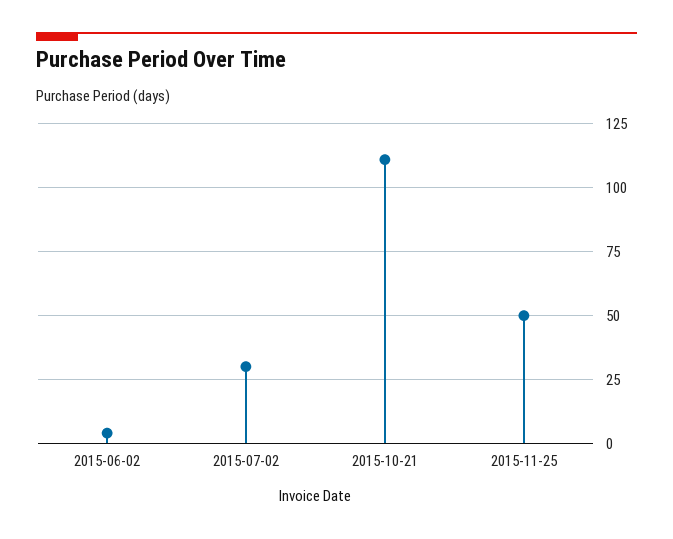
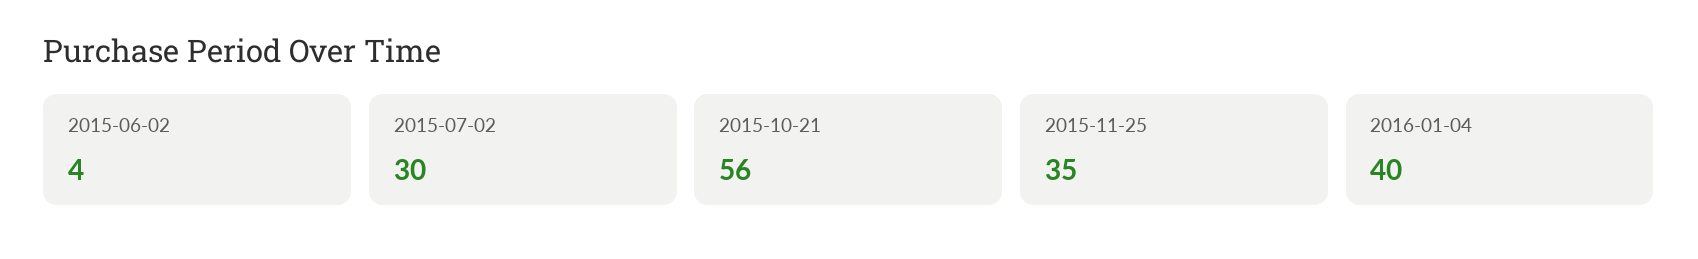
2015-10-21: 110 -> 56
2015-11-25: 50 -> 35
2016-01-04: none -> 40

